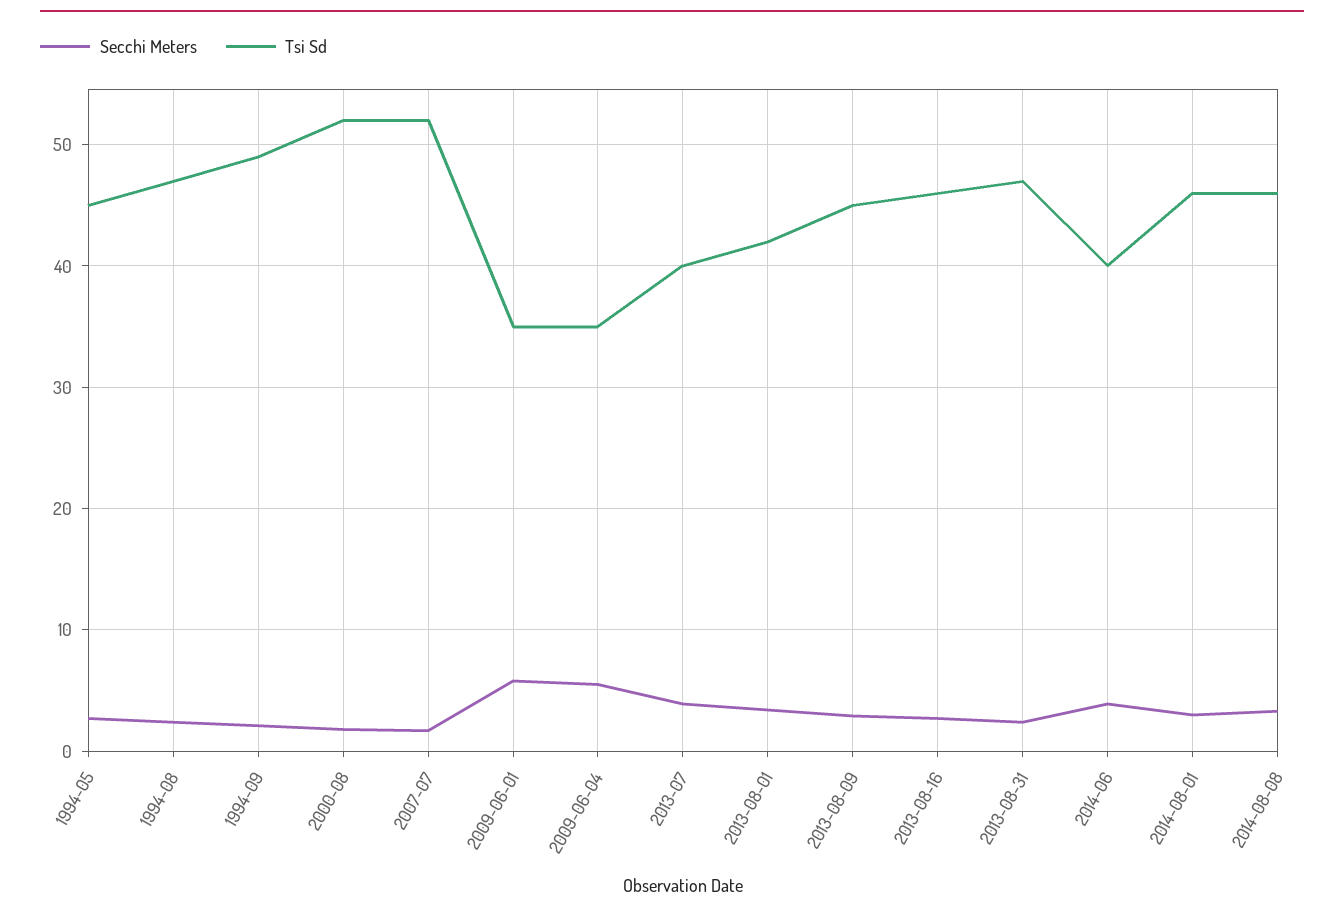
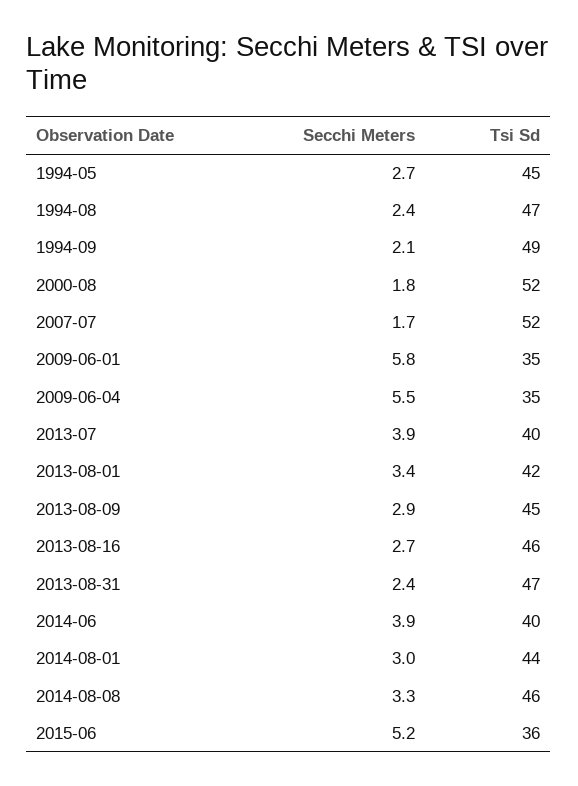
Tsi Sd, 2014-08-01: 46 -> 44
Secchi Meters, 2015-06: none -> 5.2
Tsi Sd, 2015-06: none -> 36

